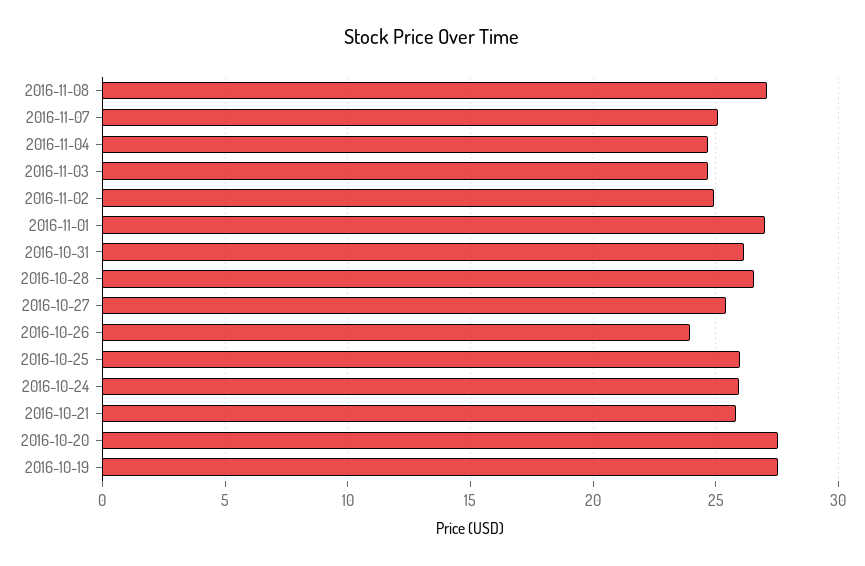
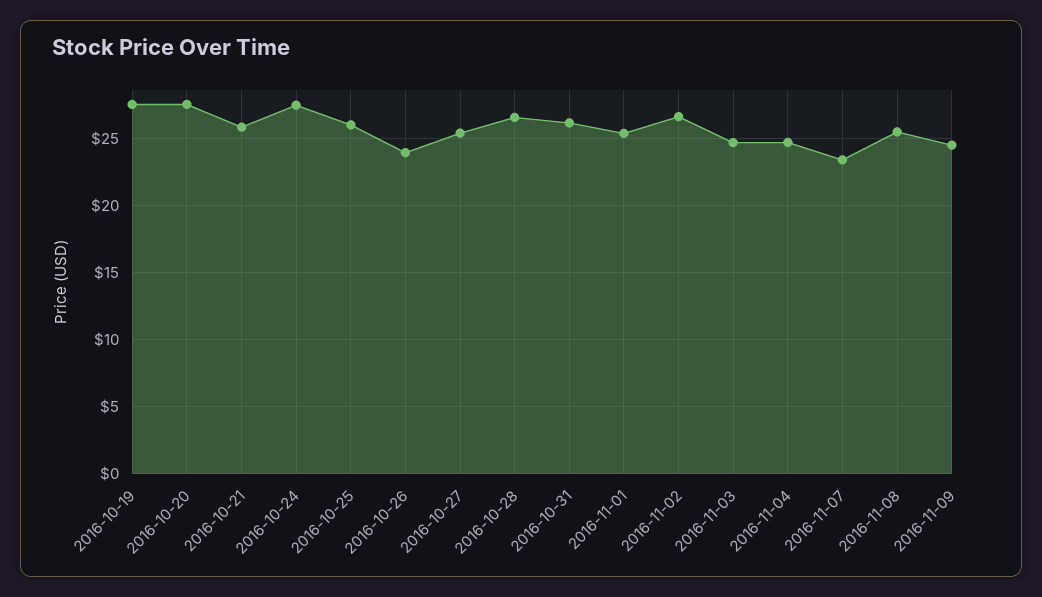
2016-11-08: 27 -> 25.5
2016-11-07: 25 -> 23.5
2016-11-02: 25 -> 26.5
2016-11-01: 27 -> 25.5
2016-10-24: 26 -> 27.5
2016-11-09: none -> 24.5

